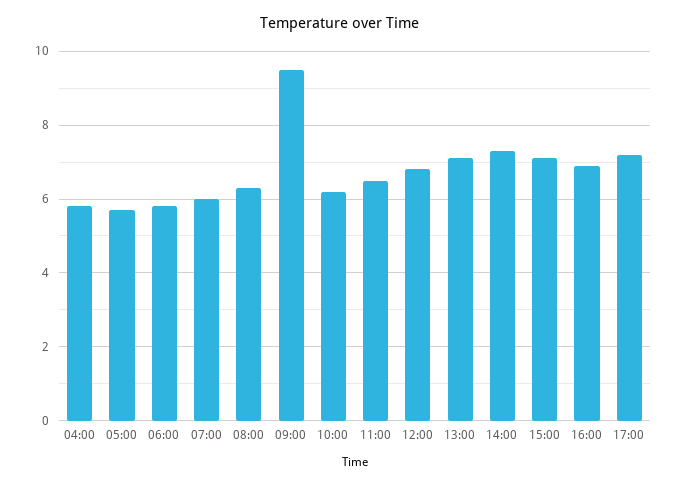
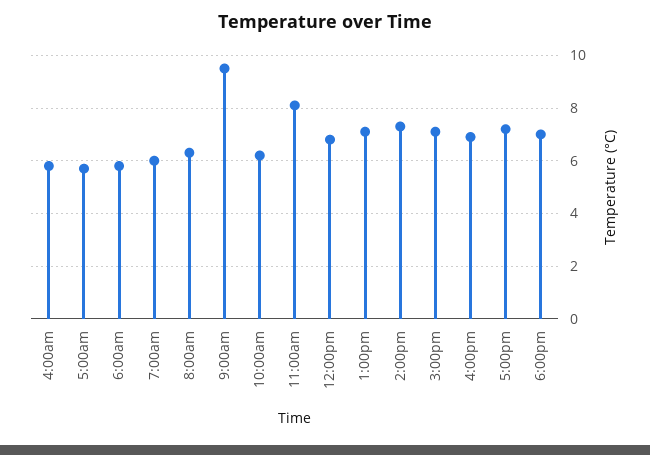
11:00: 6.5 -> 8
6:00pm: none -> 7

